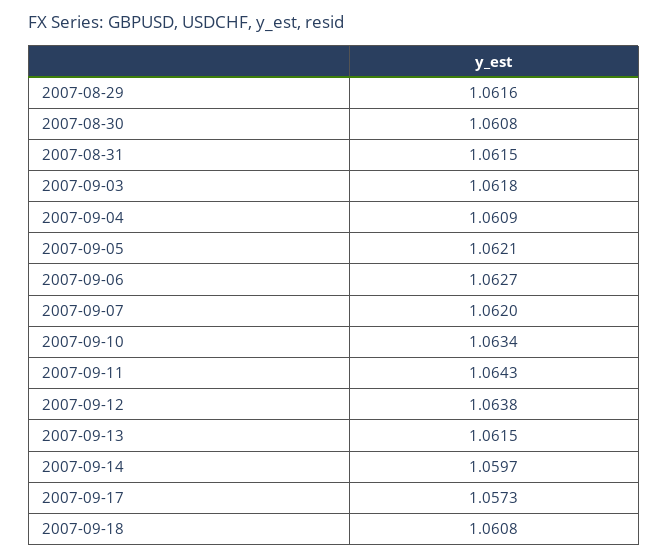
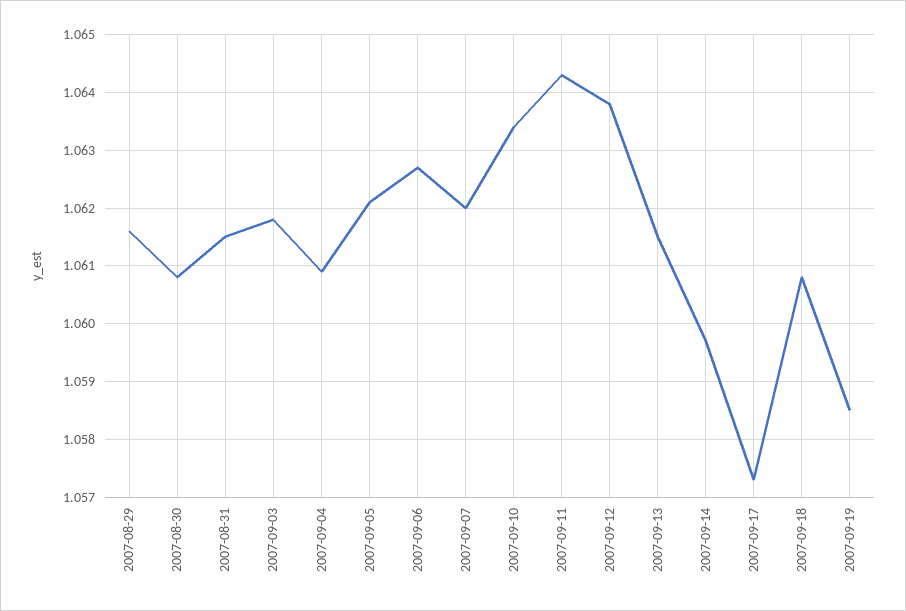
2007-09-19: none -> 1.0585

